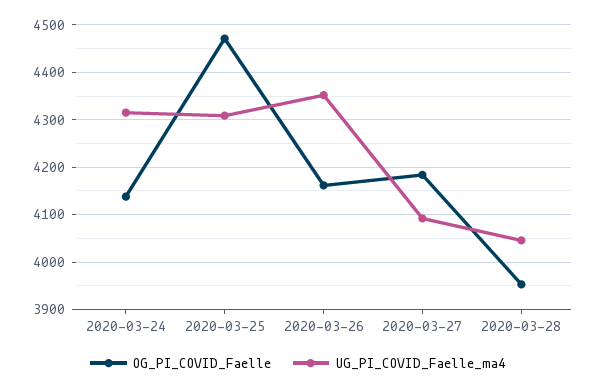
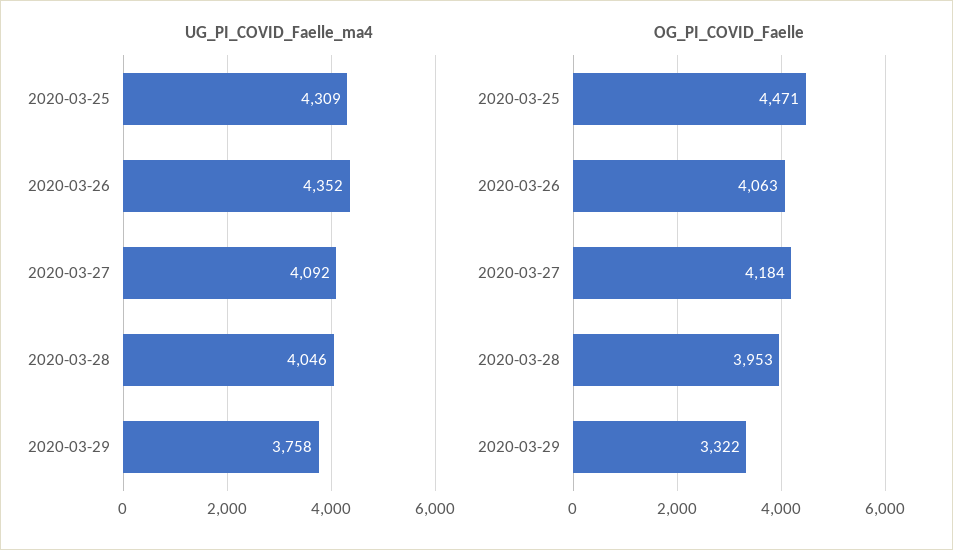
OG_PI_COVID_Faelle, 2020-03-24: 4140 -> none
UG_PI_COVID_Faelle_ma4, 2020-03-24: 4320 -> none
OG_PI_COVID_Faelle, 2020-03-26: 4160 -> 4063
UG_PI_COVID_Faelle_ma4, 2020-03-29: none -> 3758
OG_PI_COVID_Faelle, 2020-03-29: none -> 3322

